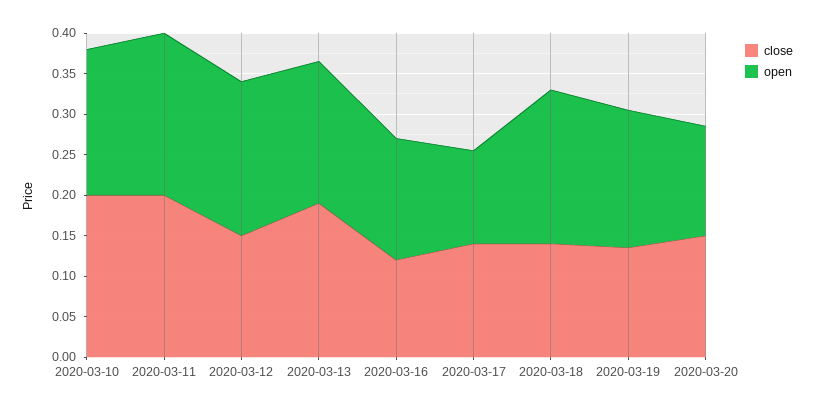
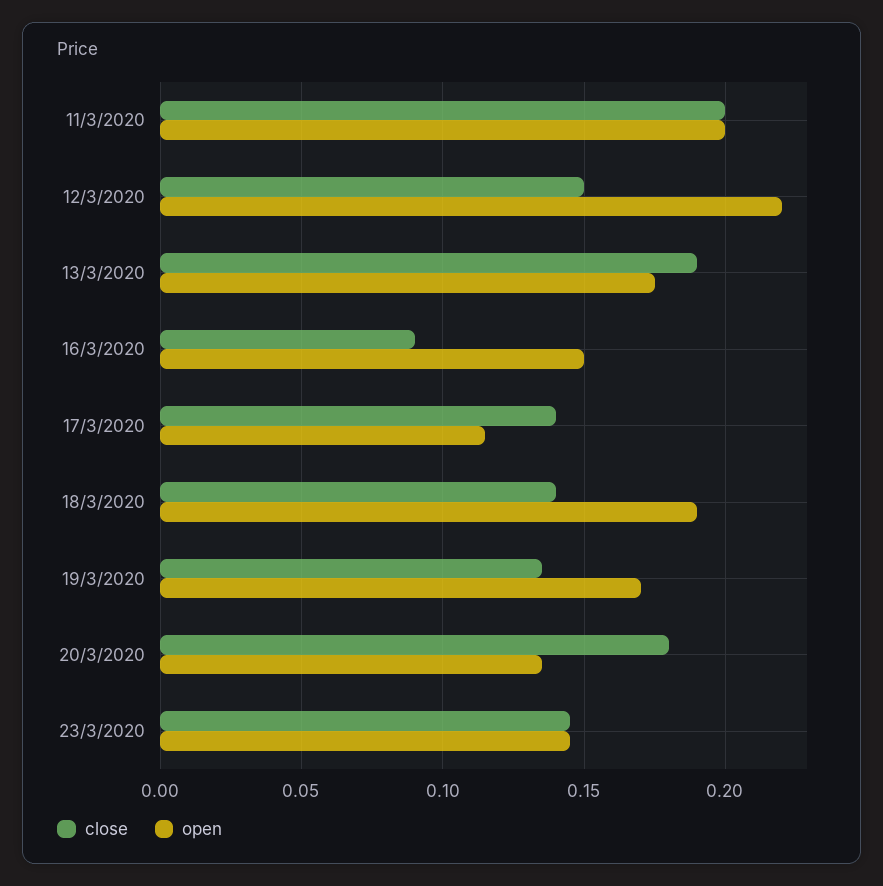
close, 2020-03-10: 0.2 -> none
open, 2020-03-10: 0.18 -> none
open, 2020-03-12: 0.19 -> 0.22
close, 2020-03-16: 0.12 -> 0.09
close, 2020-03-20: 0.15 -> 0.18
close, 23/3/2020: none -> 0.145
open, 23/3/2020: none -> 0.145

